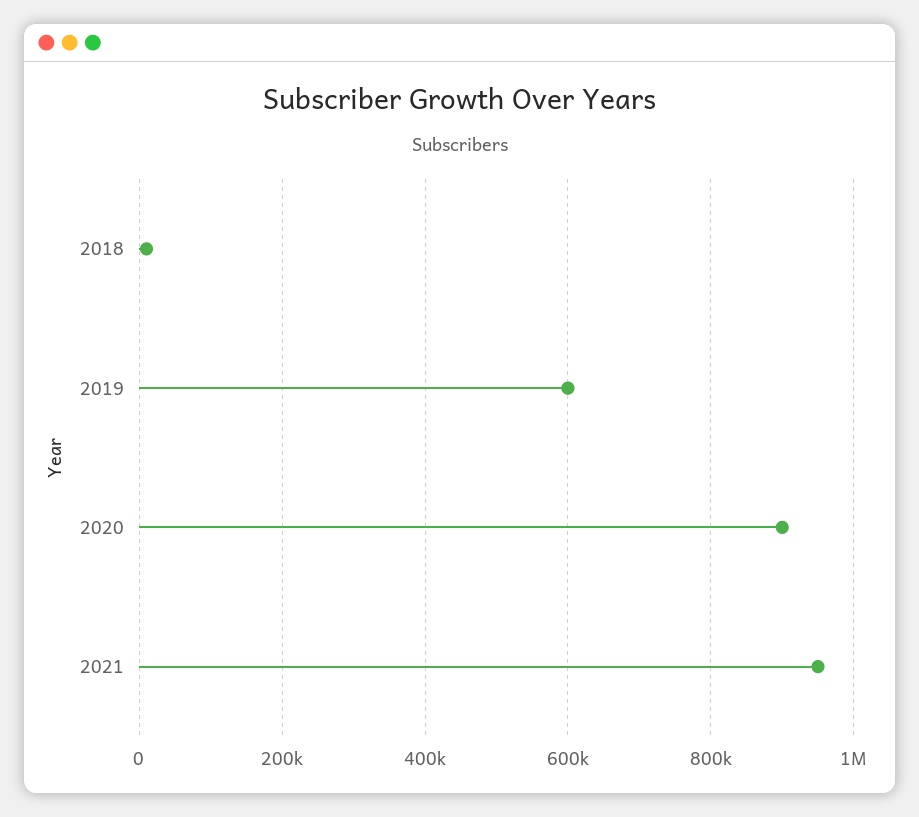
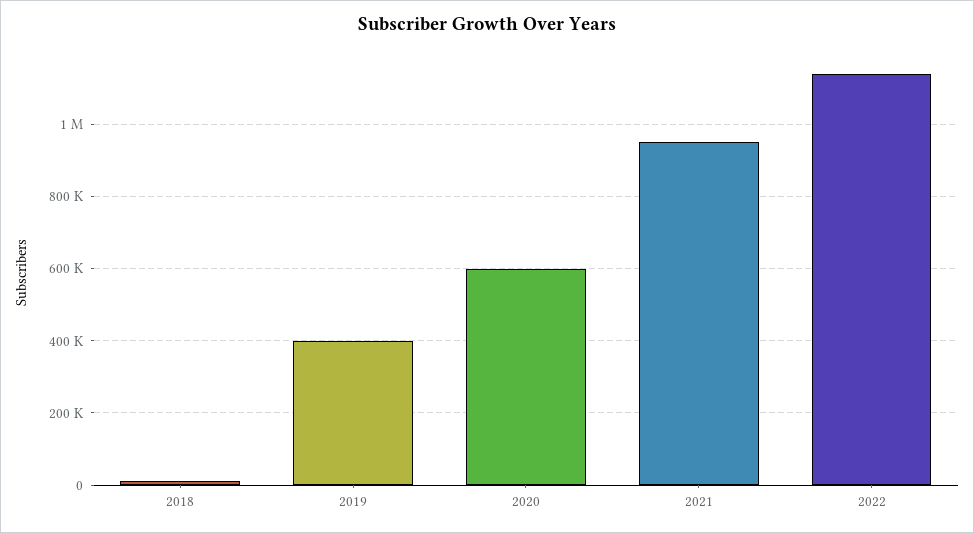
2019: 600000 -> 400000
2020: 900000 -> 600000
2022: none -> 1140000

